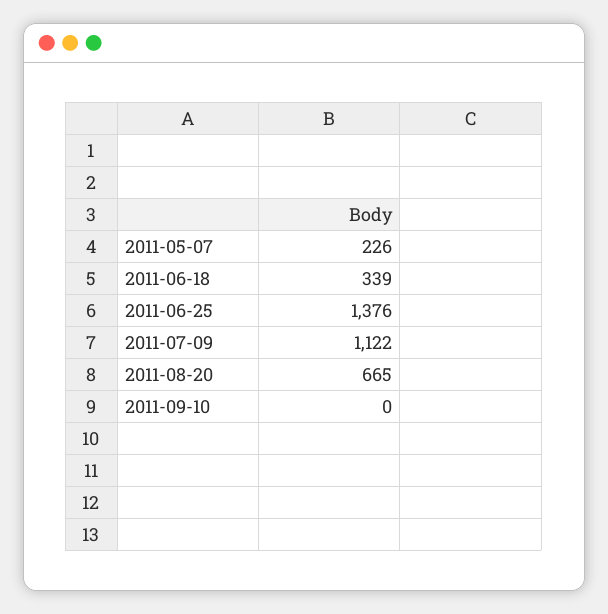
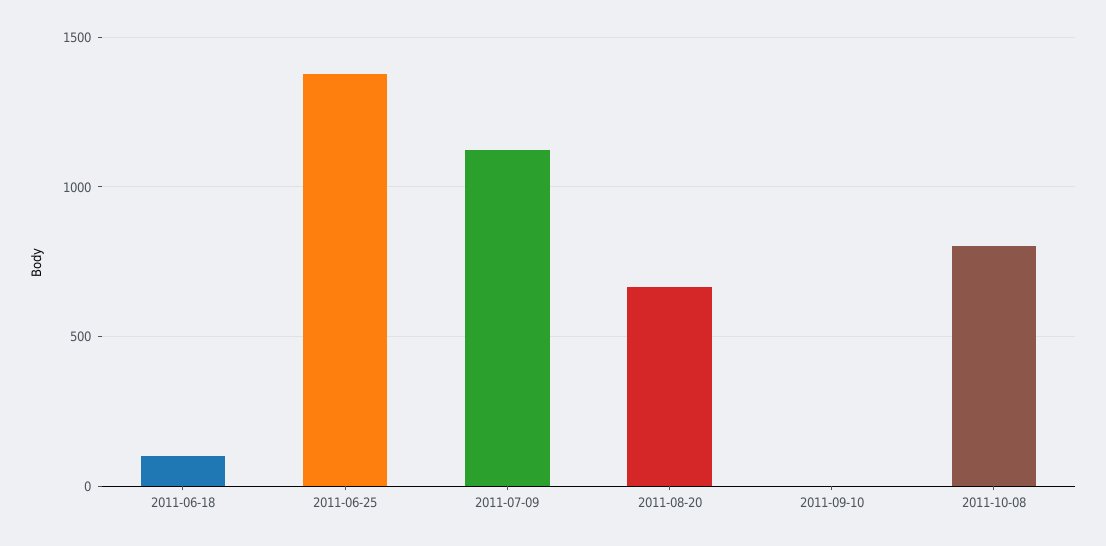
2011-05-07: 226 -> none
2011-06-18: 339 -> 100
2011-10-08: none -> 800

